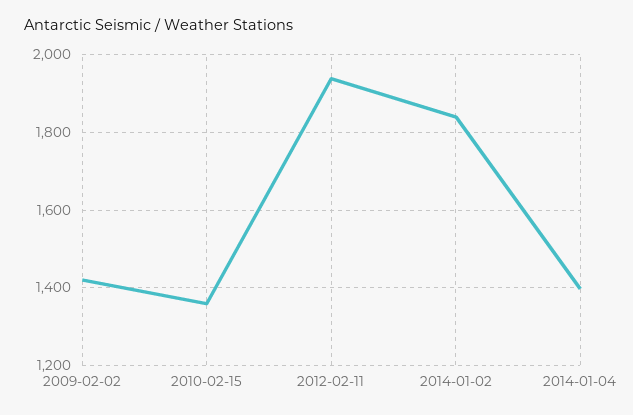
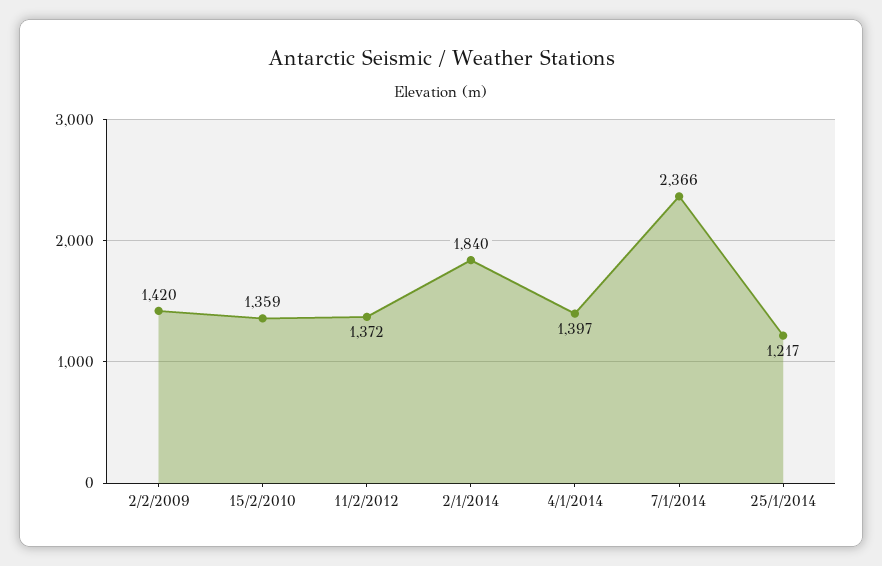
2012-02-11: 1940 -> 1372
7/1/2014: none -> 2366
25/1/2014: none -> 1217

